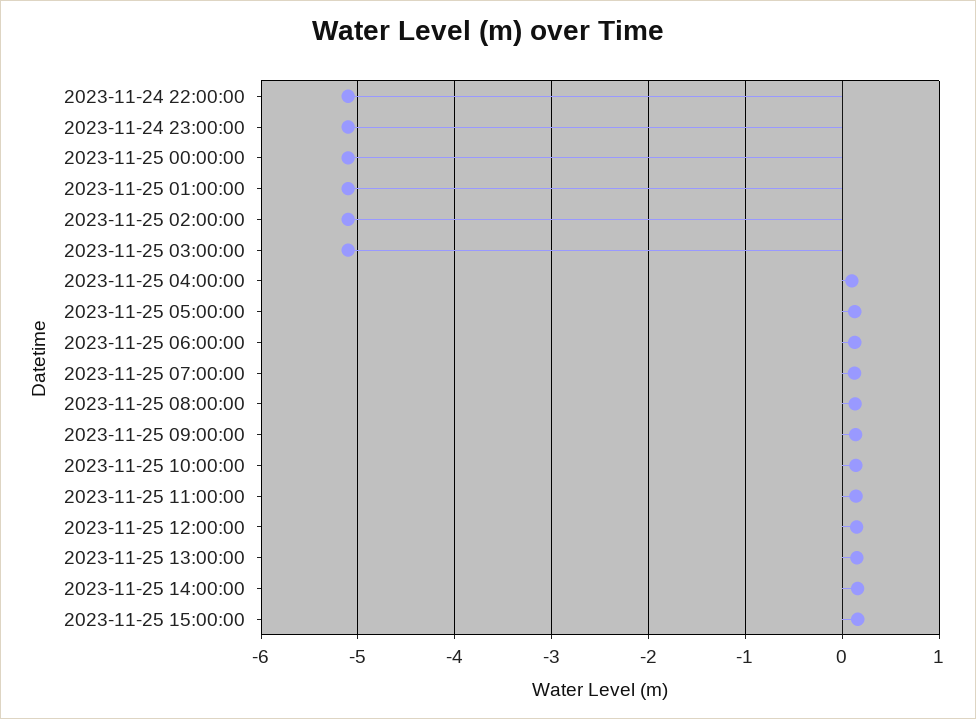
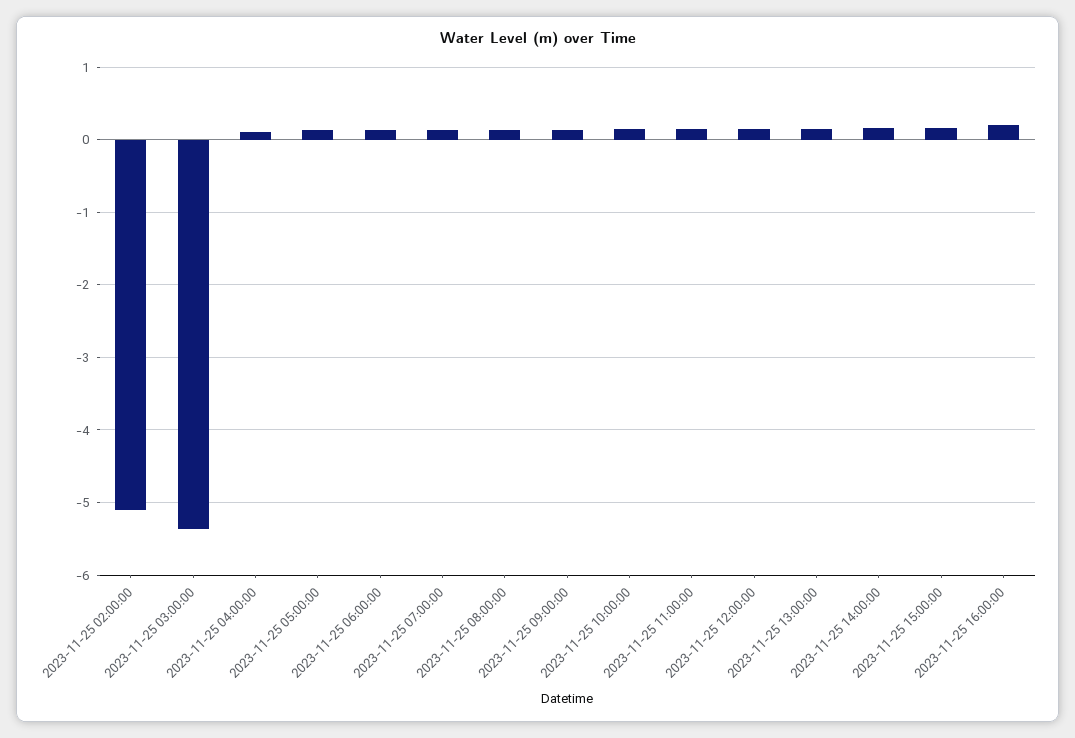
2023-11-24 22:00:00: -5.1 -> none
2023-11-24 23:00:00: -5.1 -> none
2023-11-25 00:00:00: -5.1 -> none
2023-11-25 01:00:00: -5.1 -> none
2023-11-25 03:00:00: -5.1 -> -5.4
2023-11-25 16:00:00: none -> 0.2

